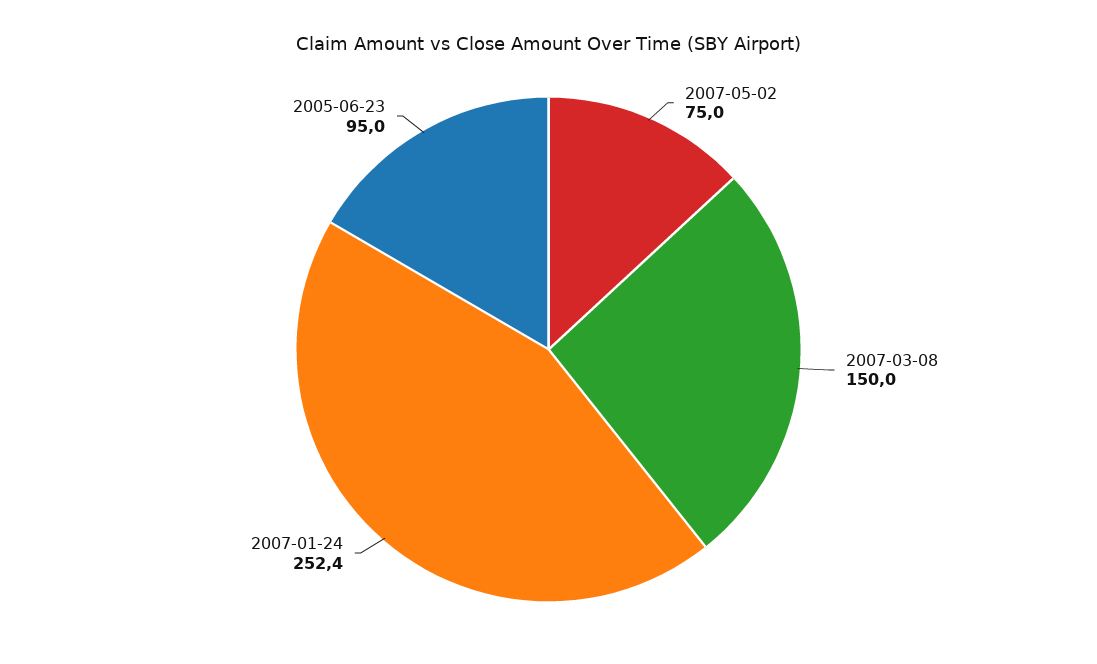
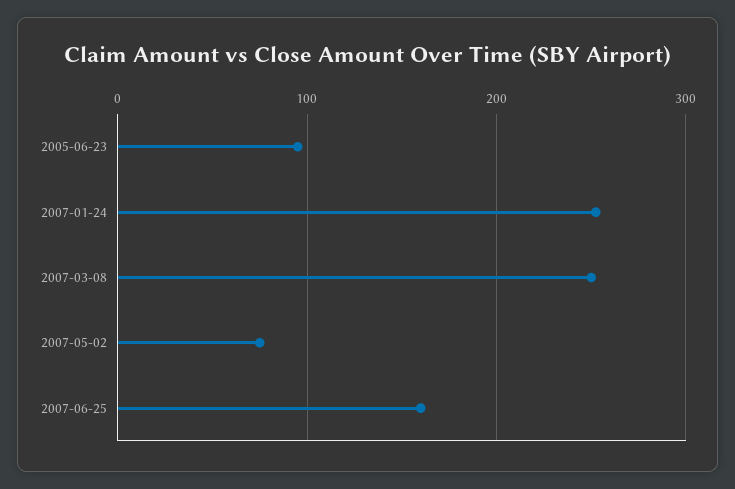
2007-03-08: 150 -> 250
2007-06-25: none -> 160

